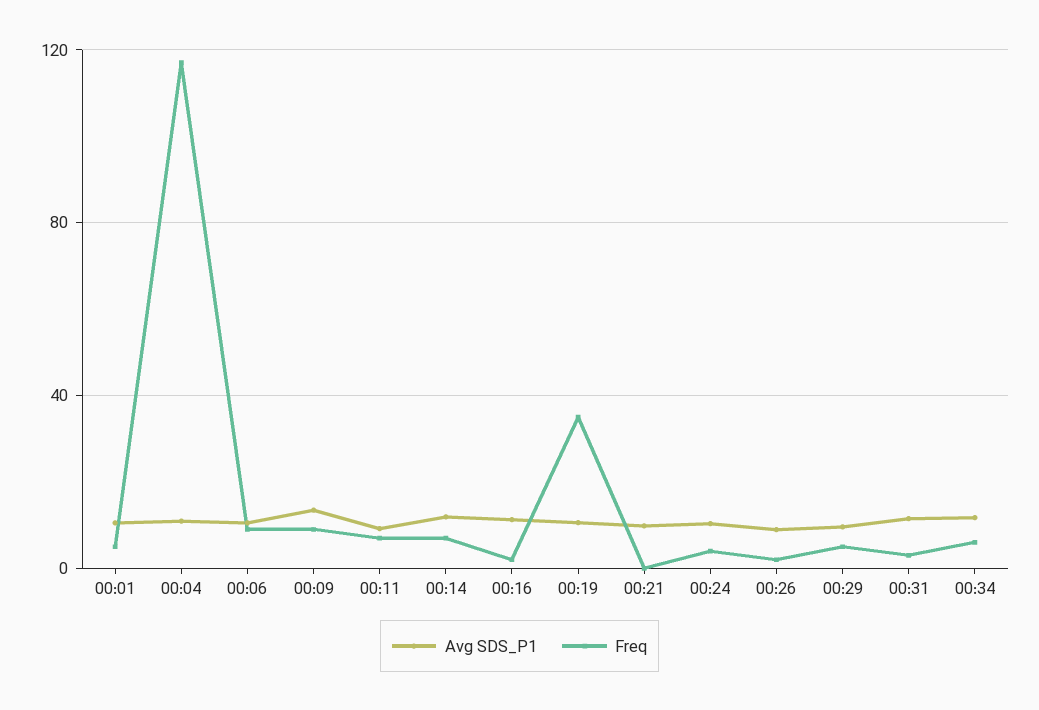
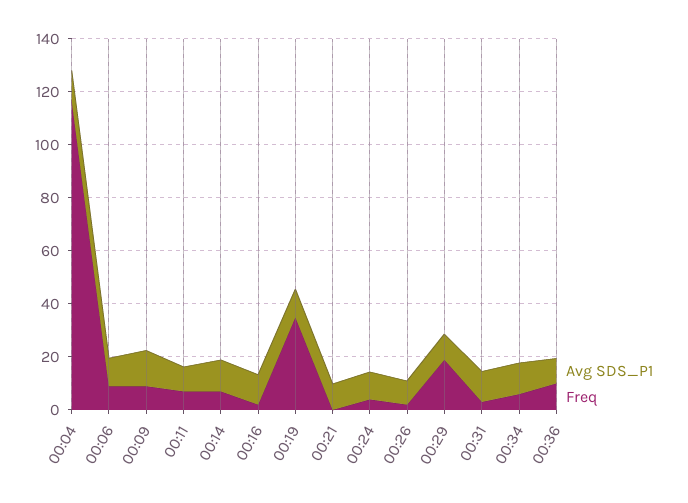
Avg SDS_P1, 00:01: 10 -> none
Freq, 00:01: 5 -> none
Freq, 00:29: 5 -> 20
Avg SDS_P1, 00:36: none -> 10
Freq, 00:36: none -> 10

